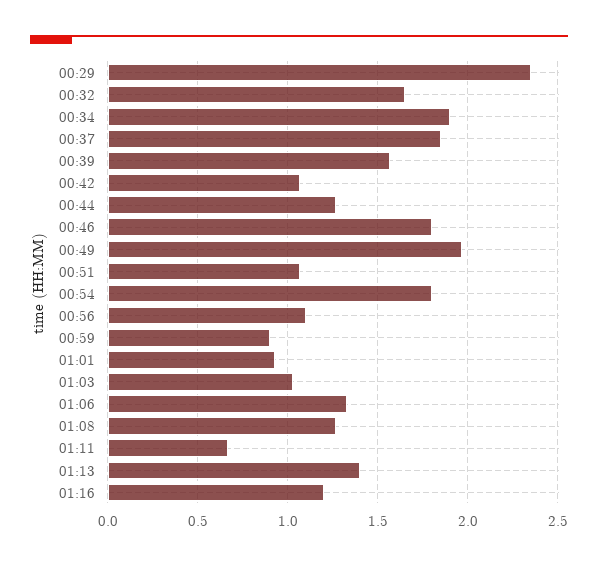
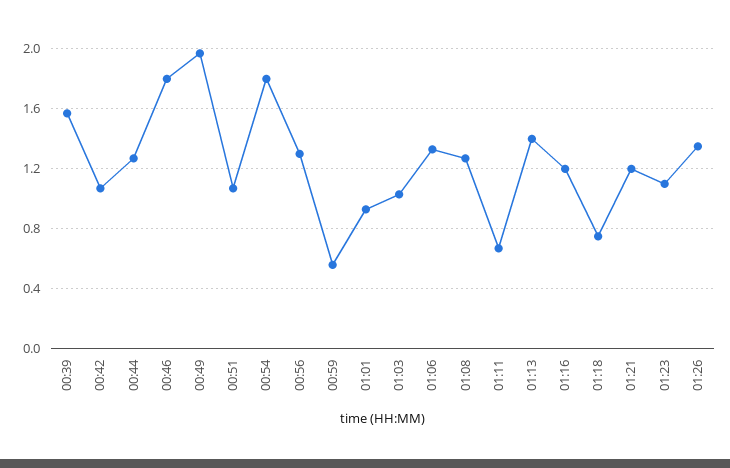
00:29: 2.35 -> none
00:32: 1.65 -> none
00:34: 1.9 -> none
00:37: 1.85 -> none
00:56: 1.1 -> 1.3
00:59: 0.9 -> 0.55
01:18: none -> 0.75
01:21: none -> 1.2
01:23: none -> 1.1
01:26: none -> 1.35

